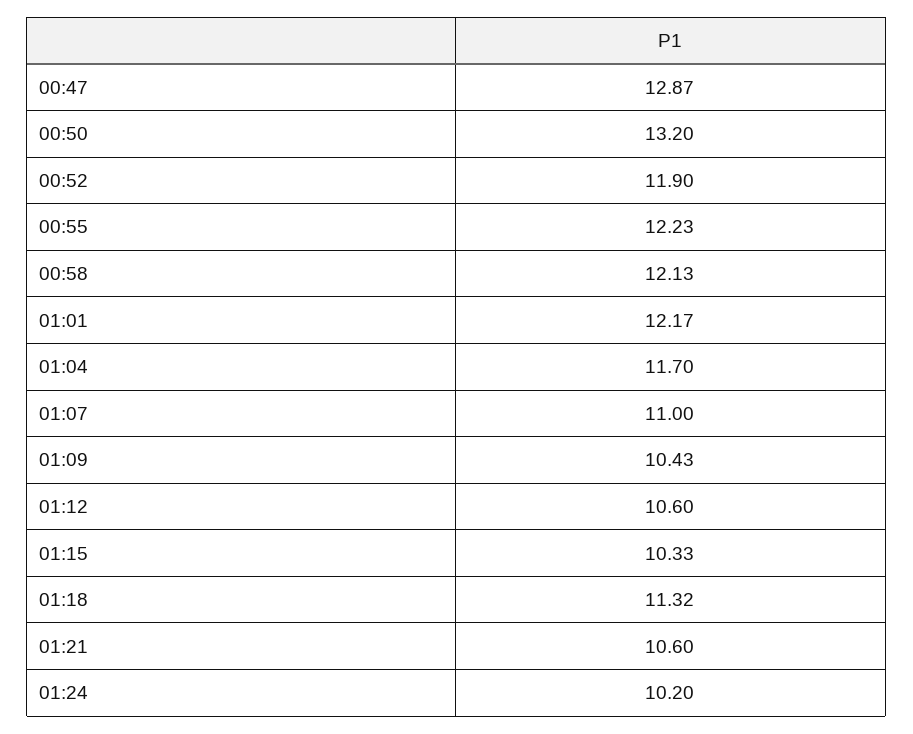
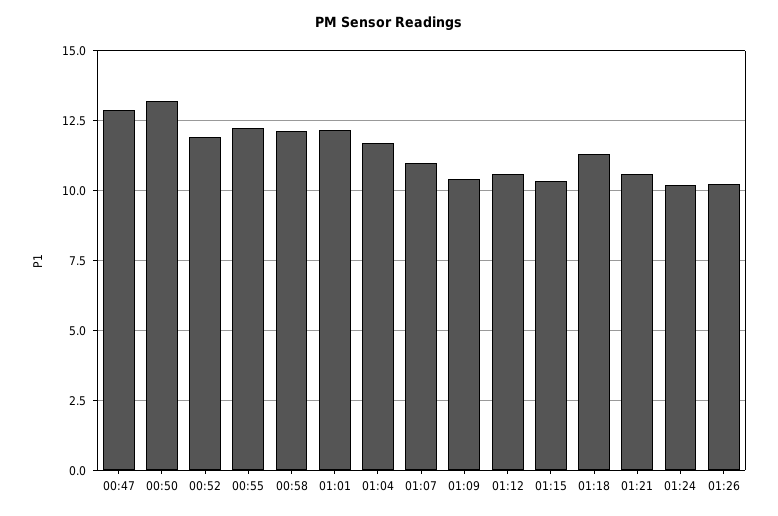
01:26: none -> 10.25

